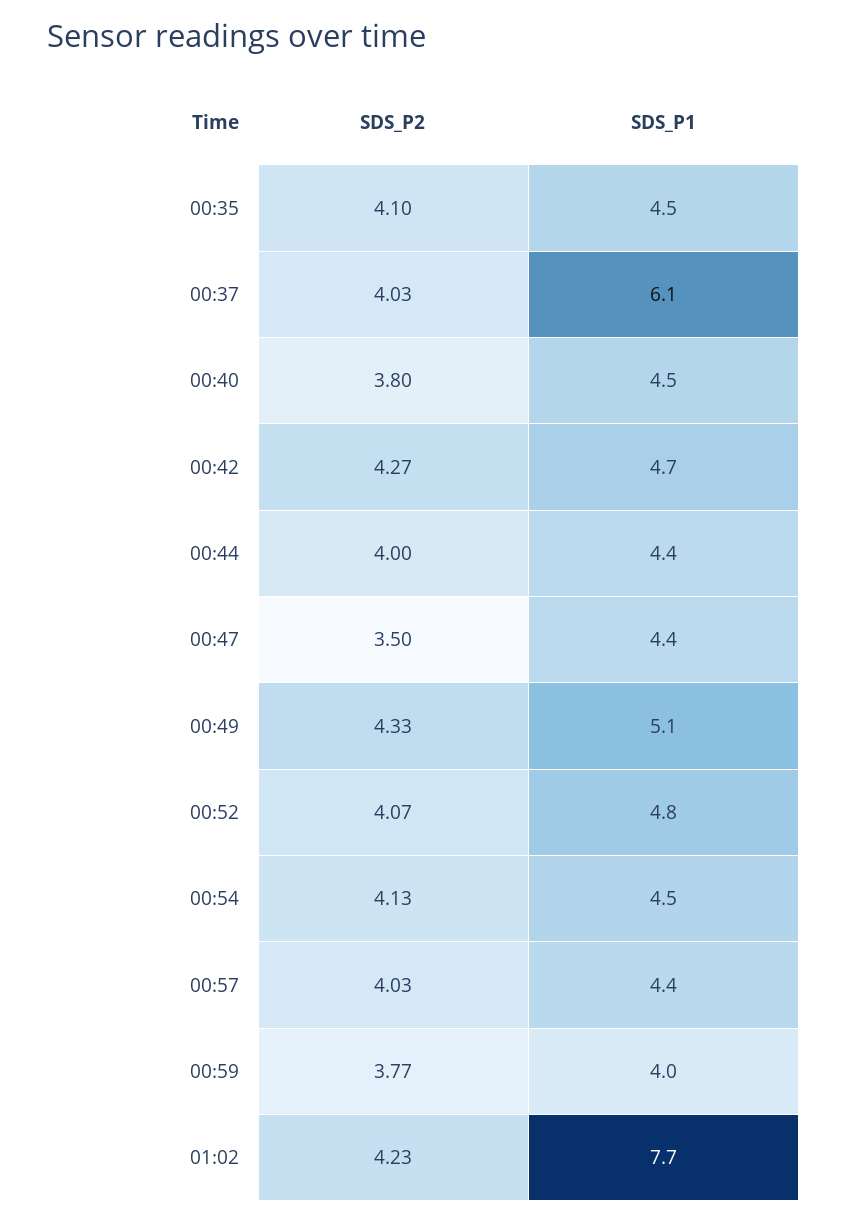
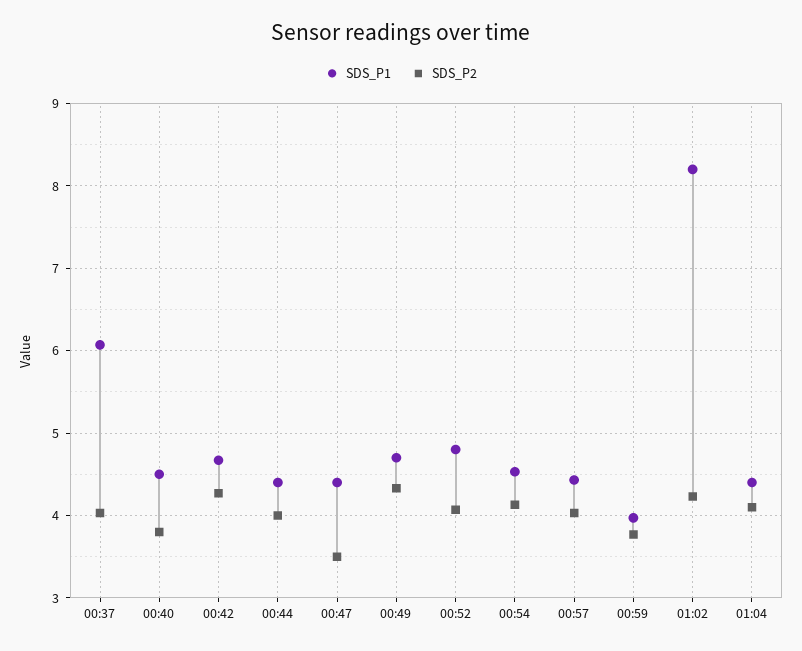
SDS_P2, 00:35: 4.1 -> none
SDS_P1, 00:35: 4.5 -> none
SDS_P1, 00:49: 5.1 -> 4.7
SDS_P1, 01:02: 7.7 -> 8.2
SDS_P1, 01:04: none -> 4.4
SDS_P2, 01:04: none -> 4.1

